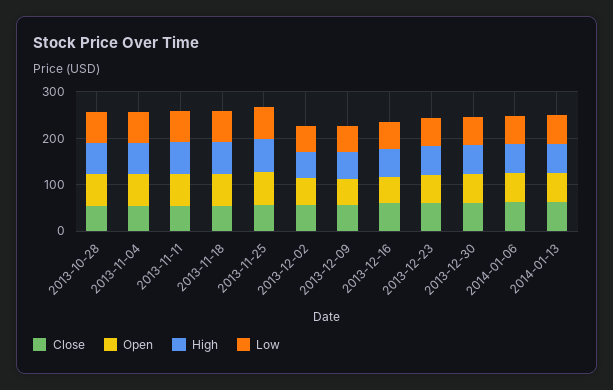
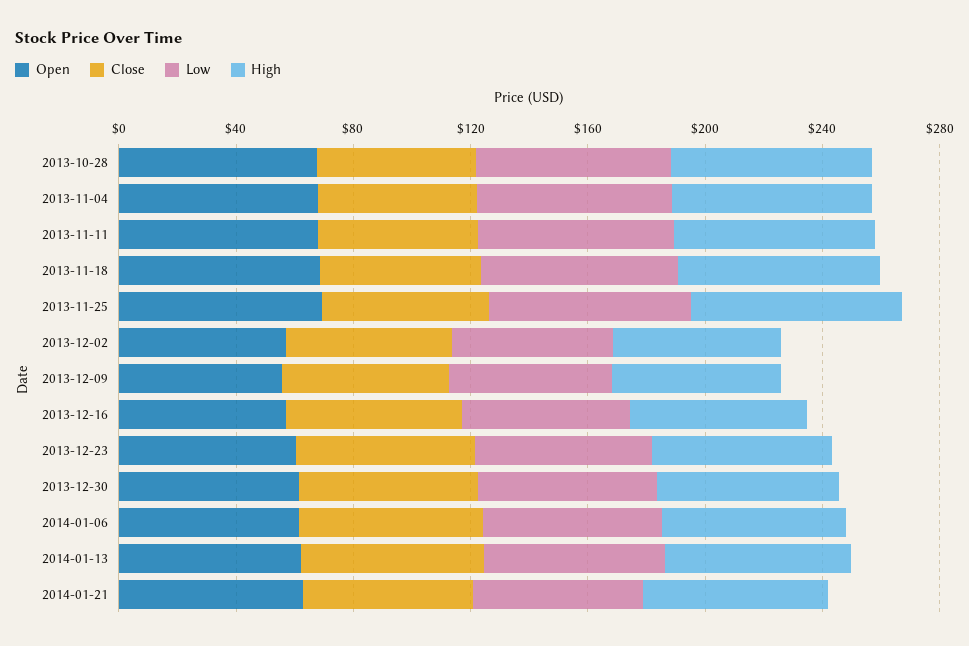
Open, 2014-01-21: none -> 60
Close, 2014-01-21: none -> 60
Low, 2014-01-21: none -> 60
High, 2014-01-21: none -> 60

